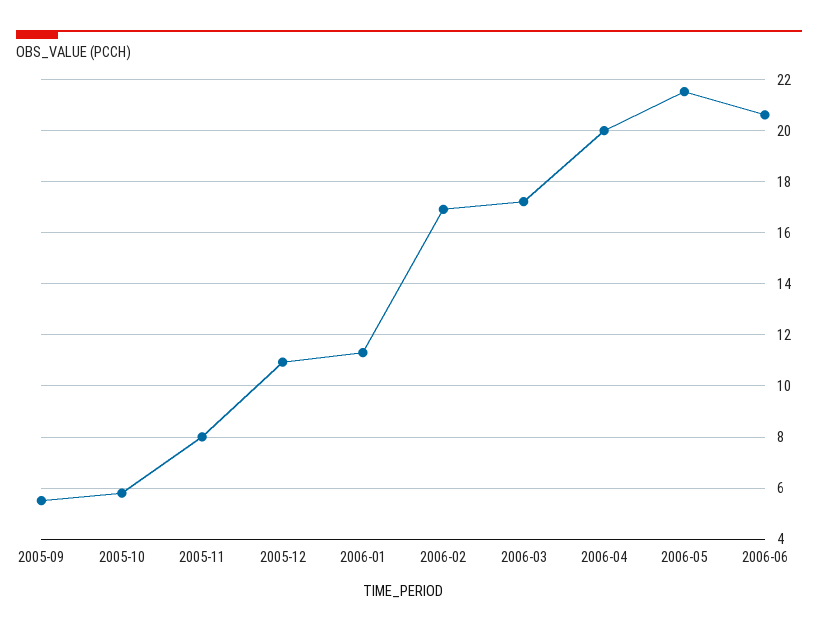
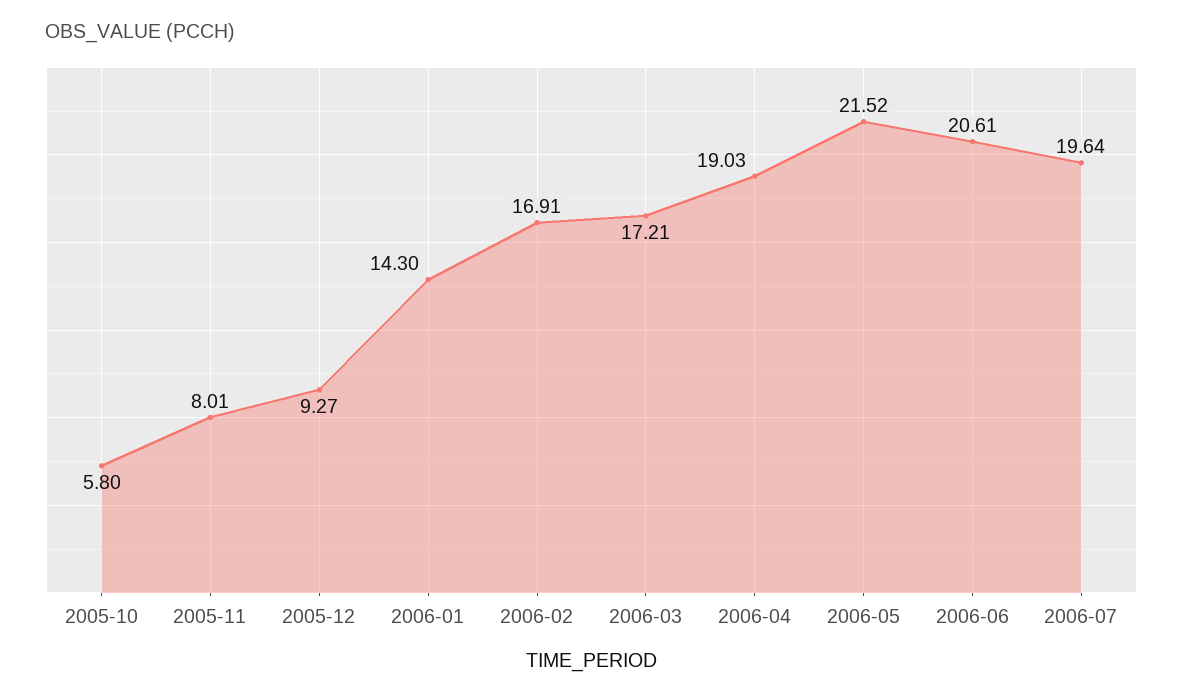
2005-09: 5.5 -> none
2005-12: 11 -> 9.27
2006-01: 11.25 -> 14.3
2006-04: 20 -> 19.03
2006-07: none -> 19.64

